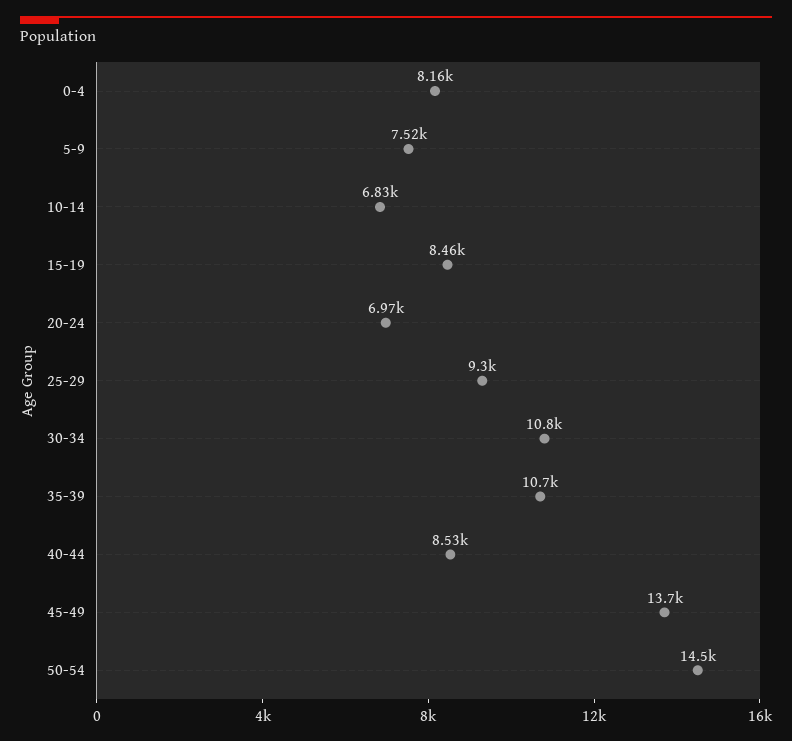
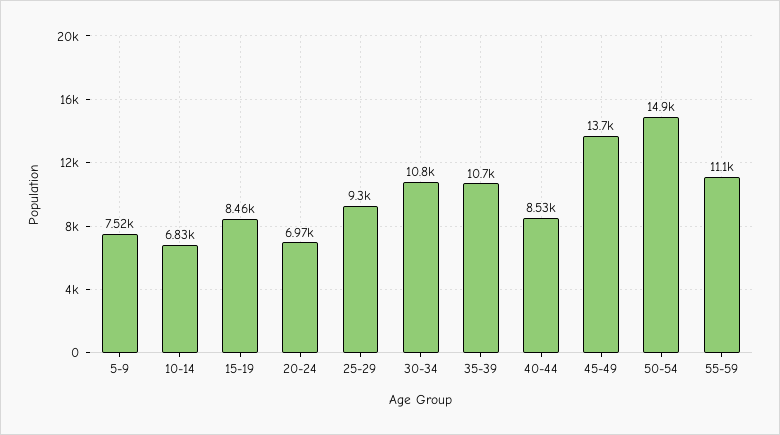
0-4: 8160 -> none
50-54: 14500 -> 14900
55-59: none -> 11100

